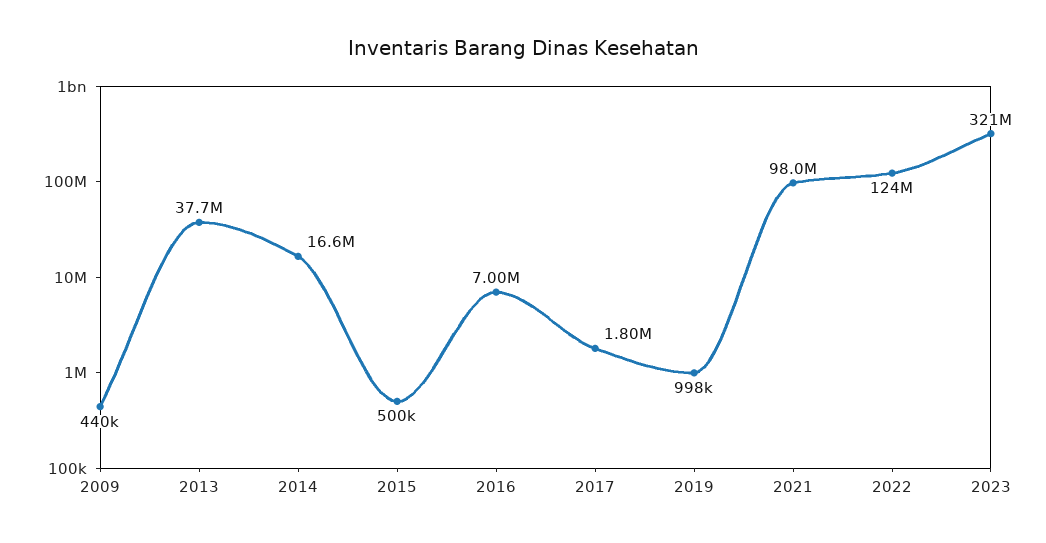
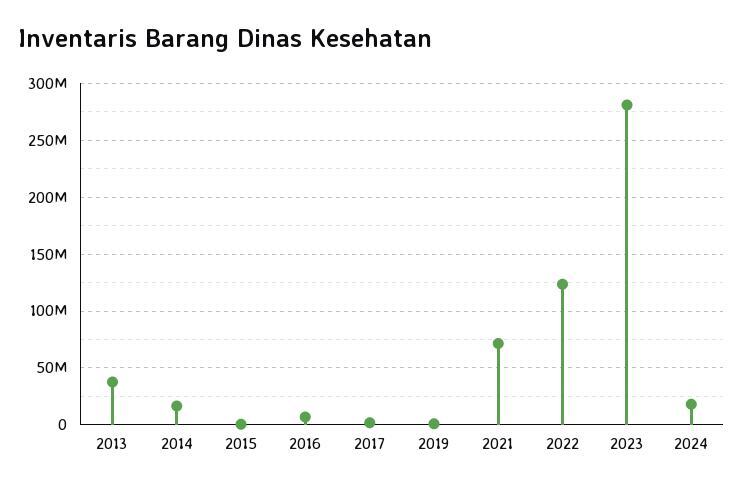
2009: 440000 -> none
2021: 98000000 -> 70000000
2023: 321000000 -> 280000000
2024: none -> 20000000

